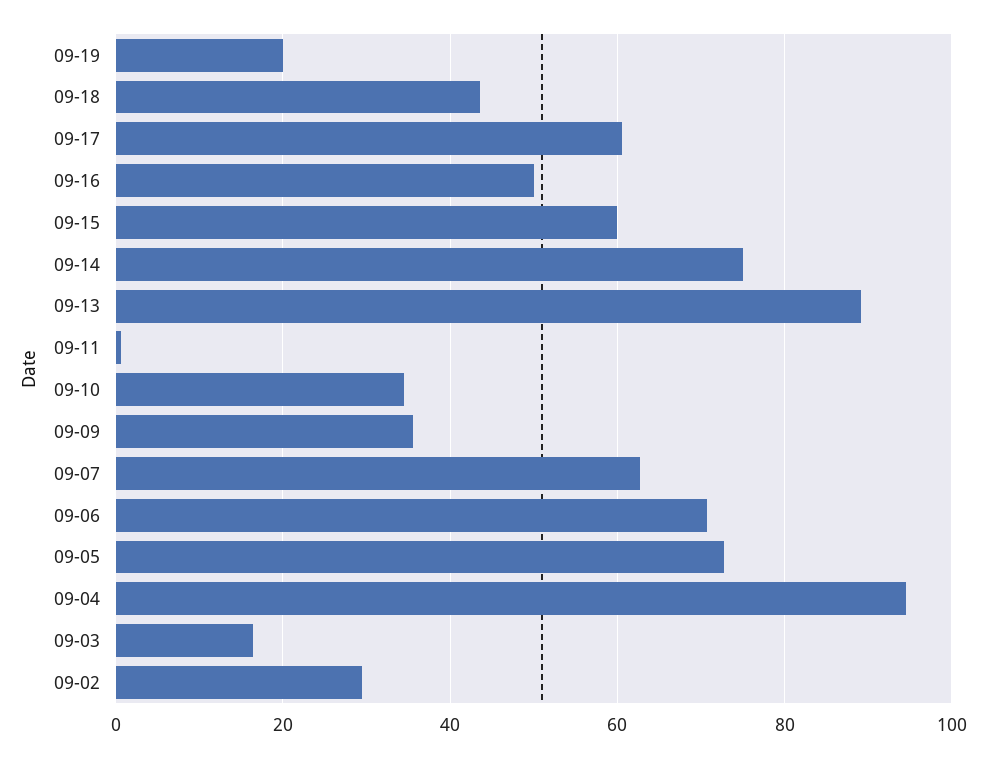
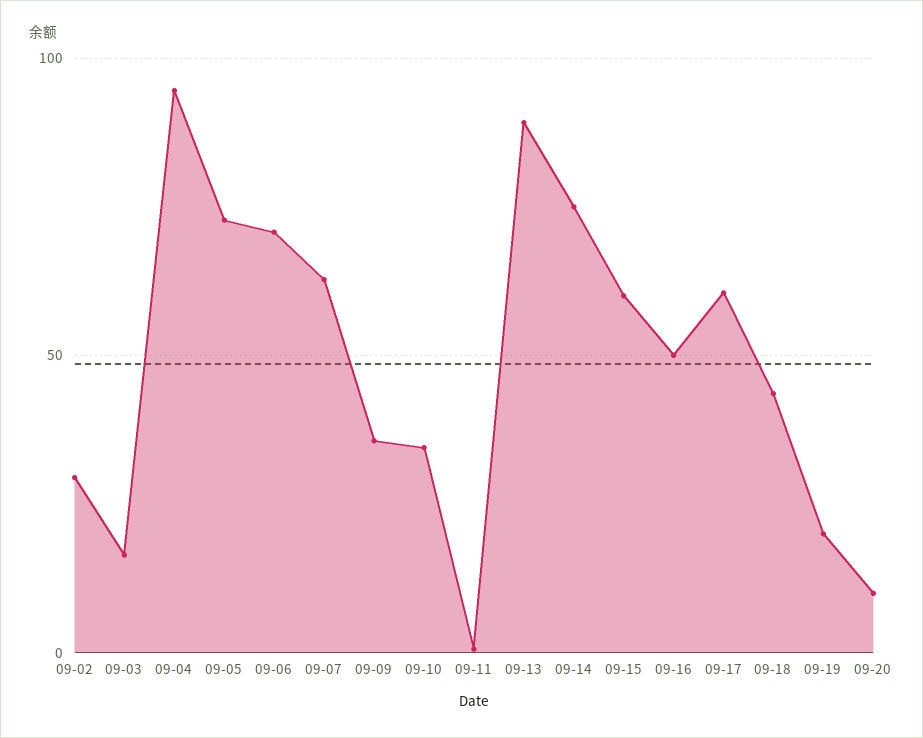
09-20: none -> 10

